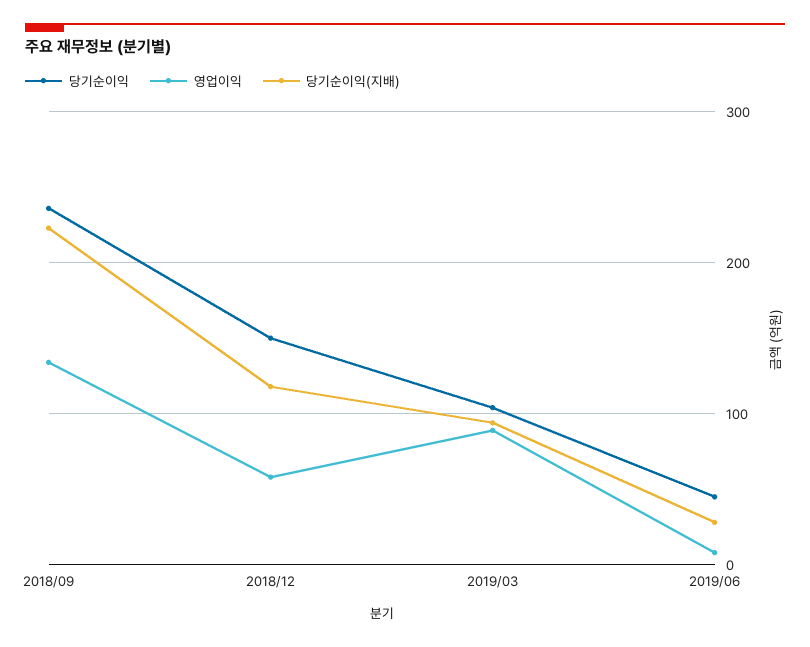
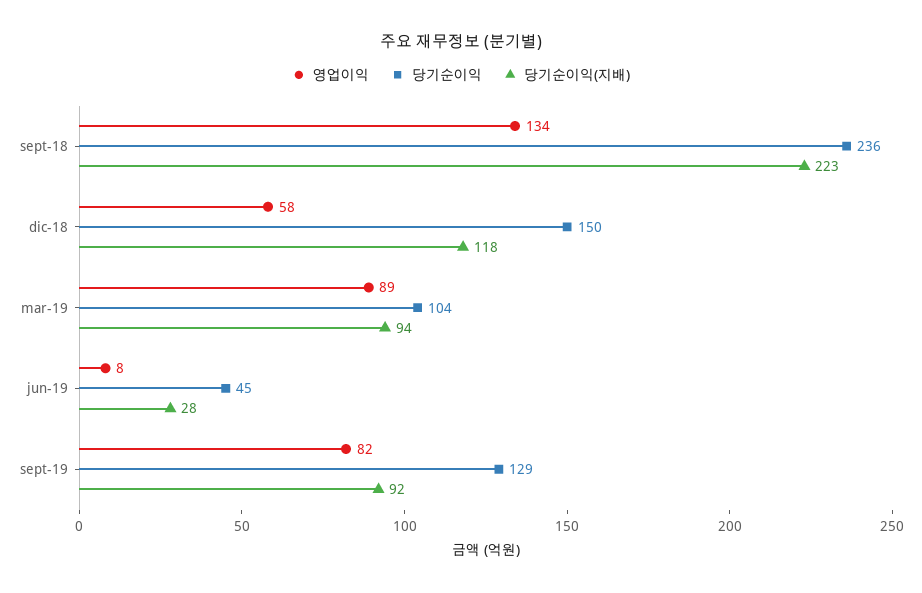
영업이익, sept-19: none -> 82
당기순이익, sept-19: none -> 129
당기순이익(지배), sept-19: none -> 92

